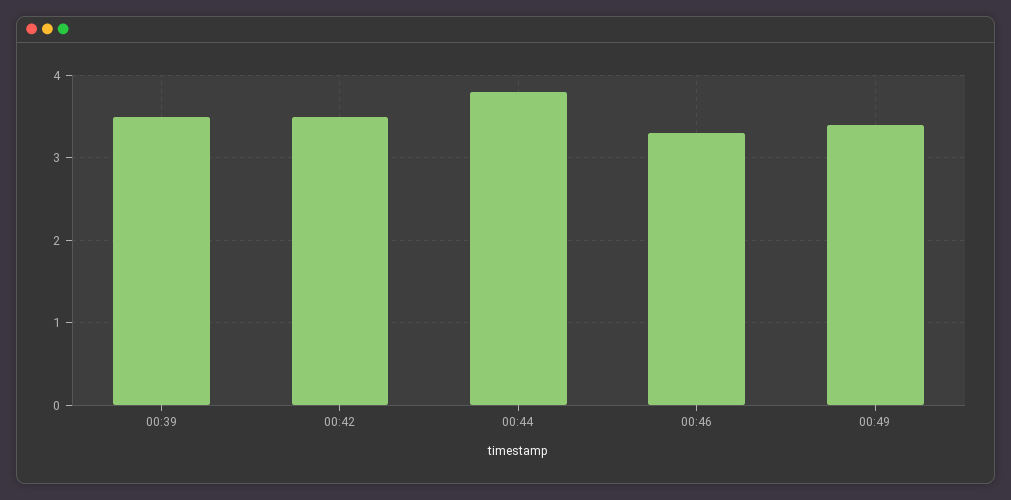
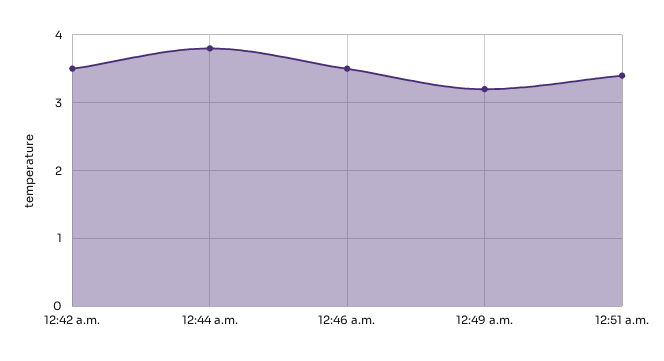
00:39: 3.5 -> none
00:46: 3.3 -> 3.5
00:49: 3.4 -> 3.2
12:51 a.m.: none -> 3.4

